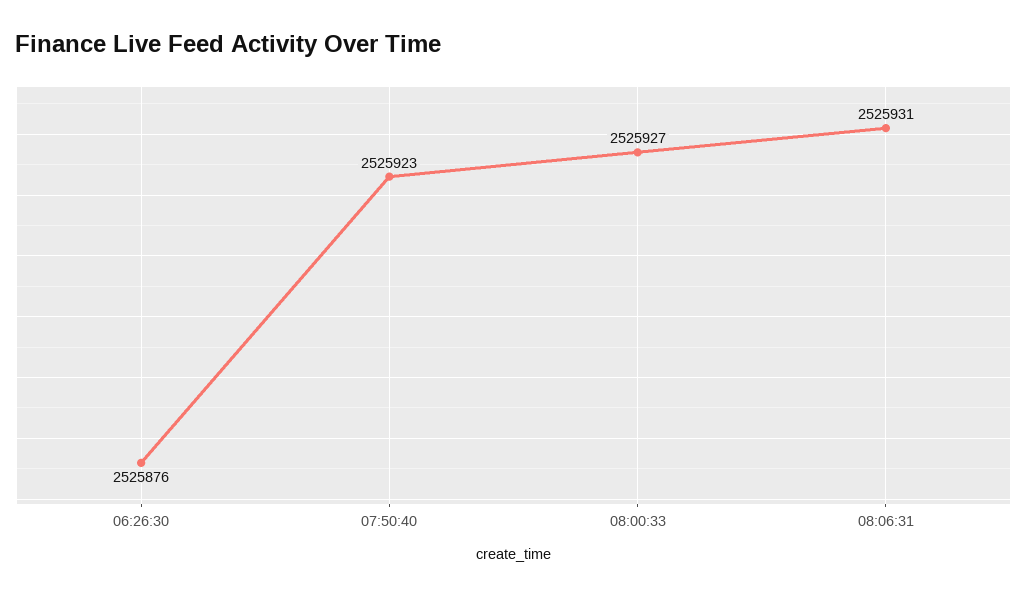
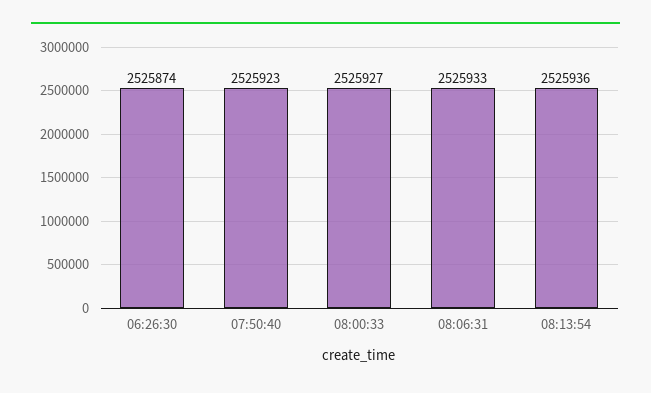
06:26:30: 2525876 -> 2525874
08:06:31: 2525931 -> 2525933
08:13:54: none -> 2525936

